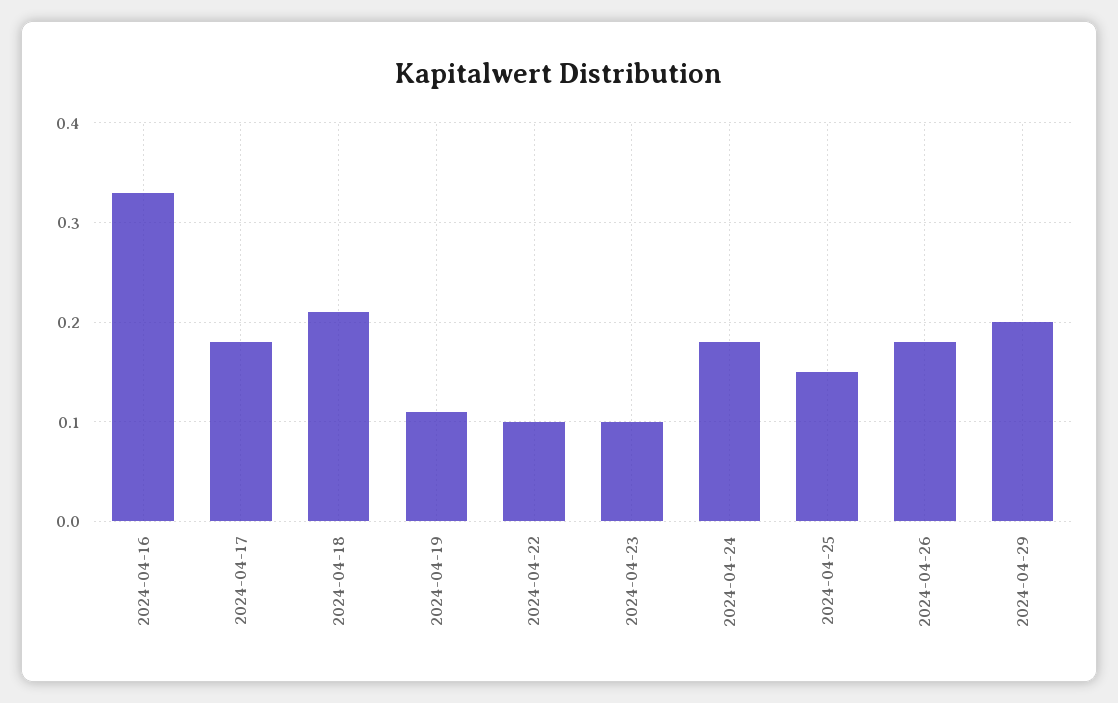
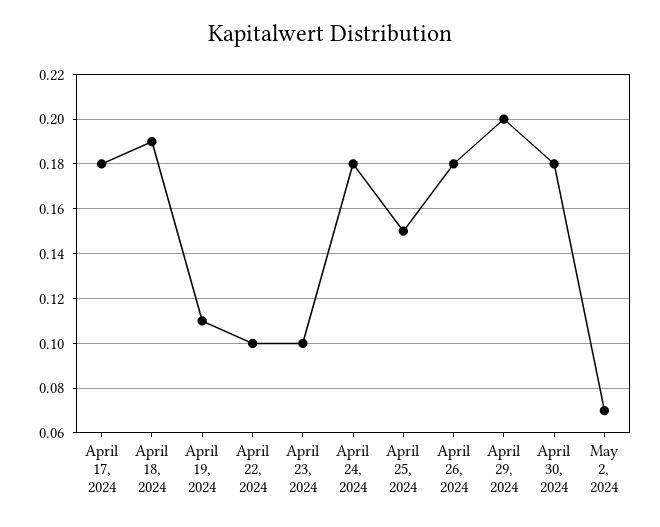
2024-04-16: 0.33 -> none
2024-04-18: 0.21 -> 0.19
April 30, 2024: none -> 0.18
May 2, 2024: none -> 0.07

